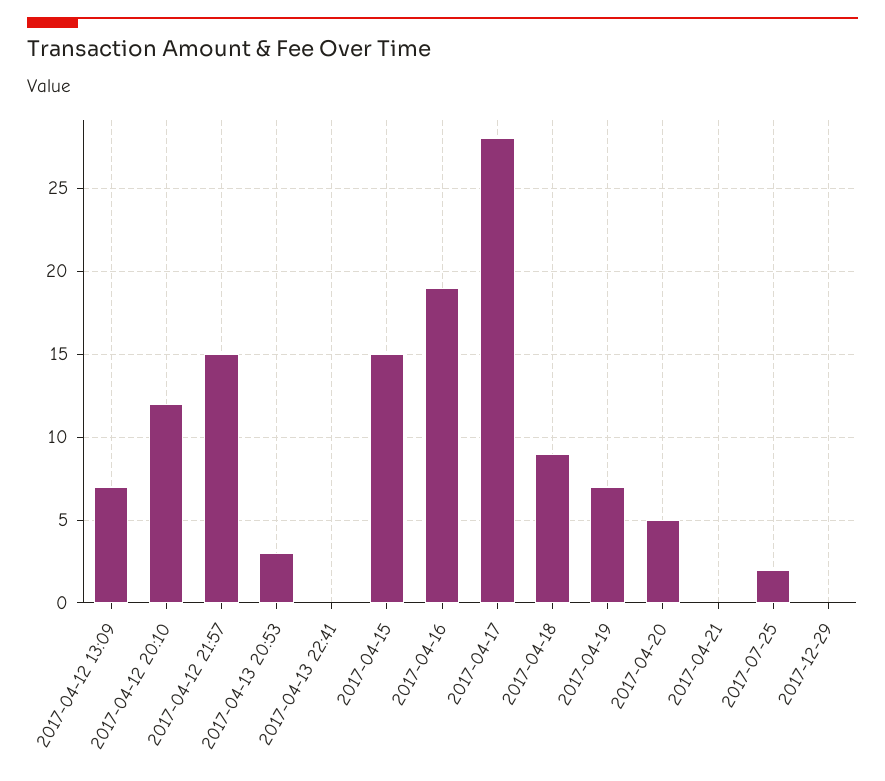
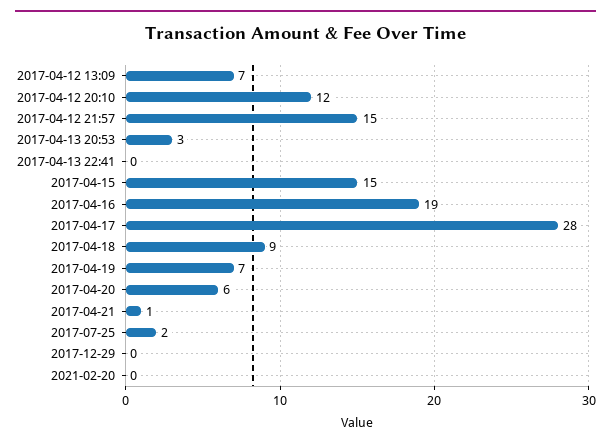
2017-04-20: 5 -> 6
2017-04-21: 0 -> 1
2021-02-20: none -> 0

